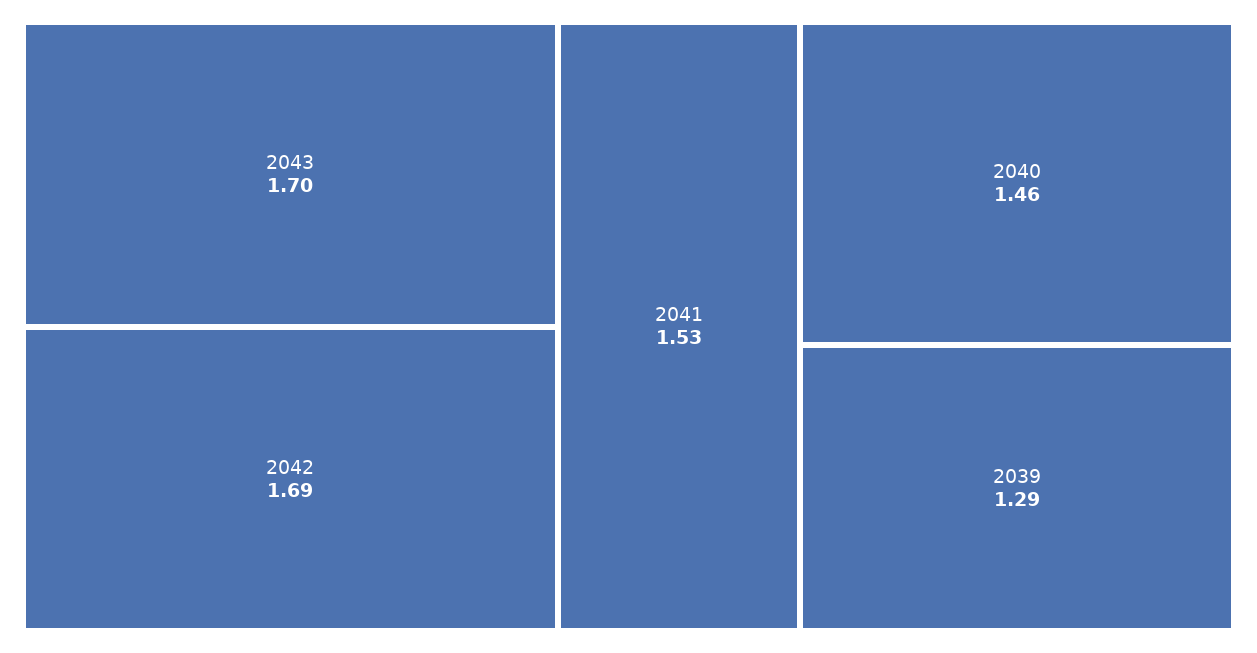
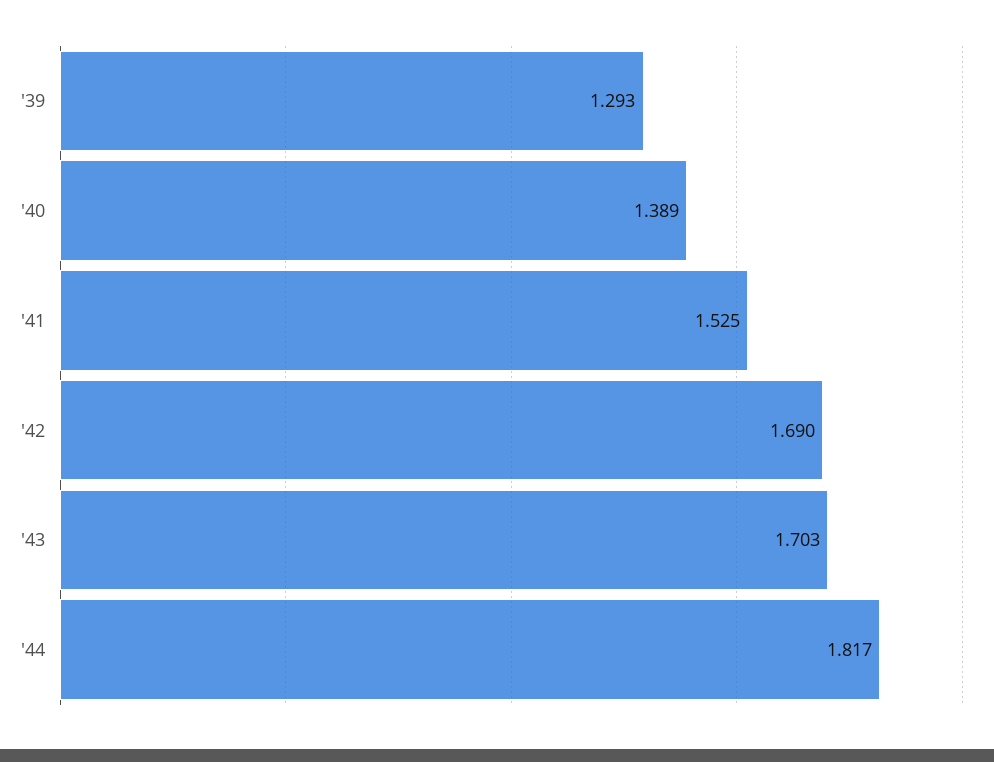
2040: 1.46 -> 1.389
'44: none -> 1.817

